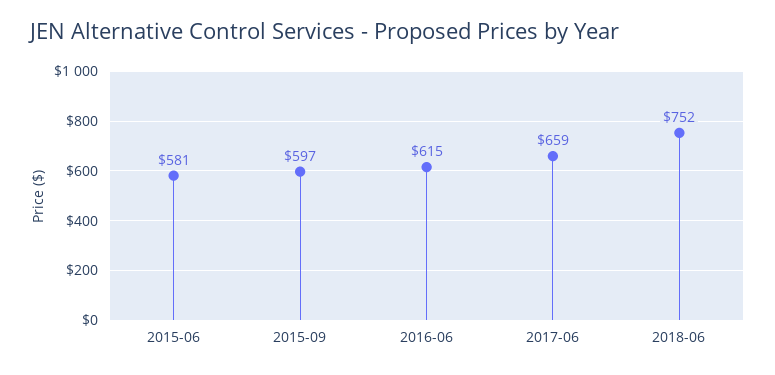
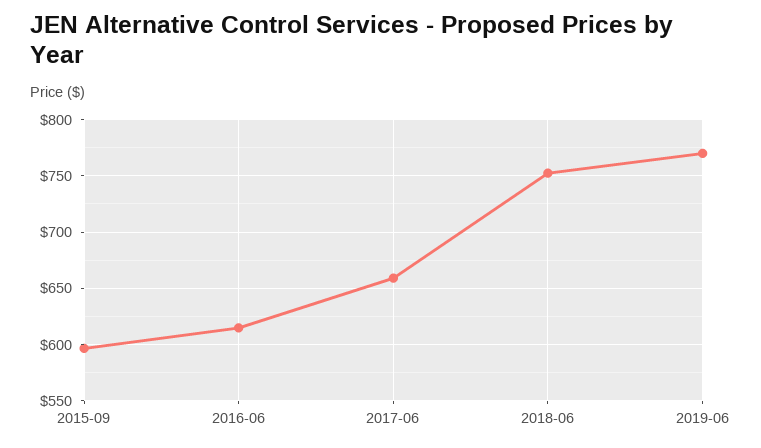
2015-06: 581 -> none
2019-06: none -> 770

